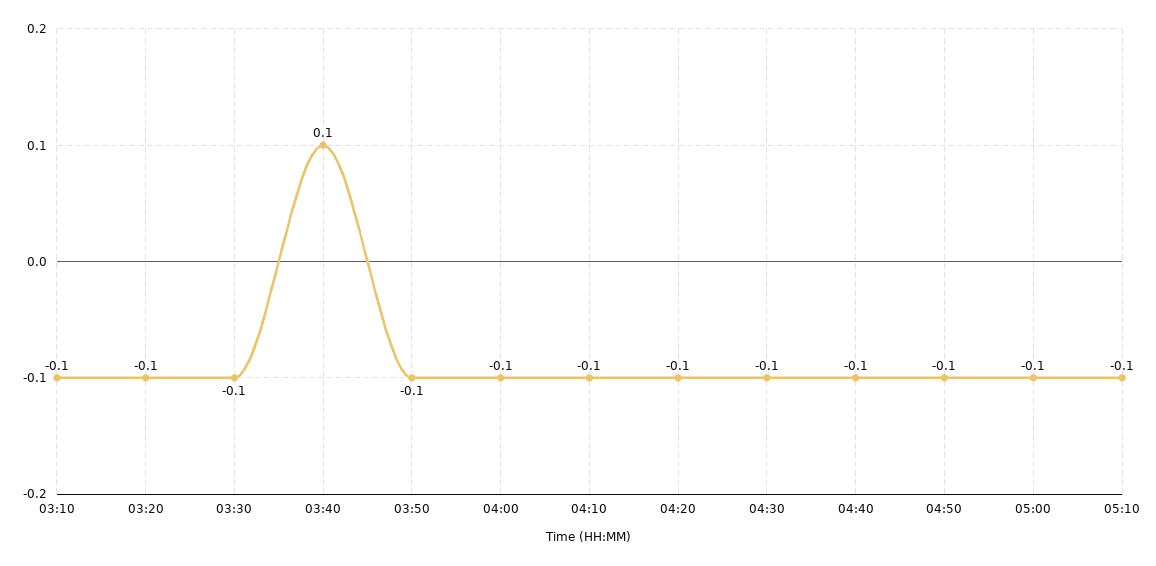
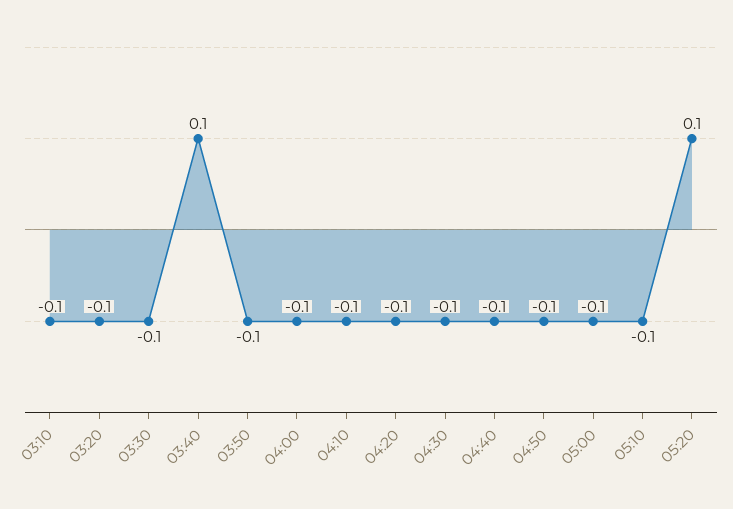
05:20: none -> 0.1

